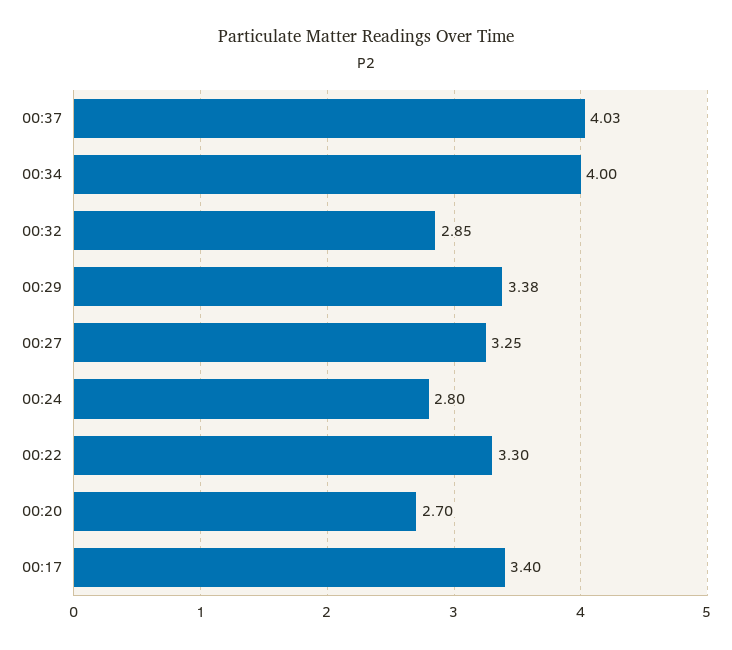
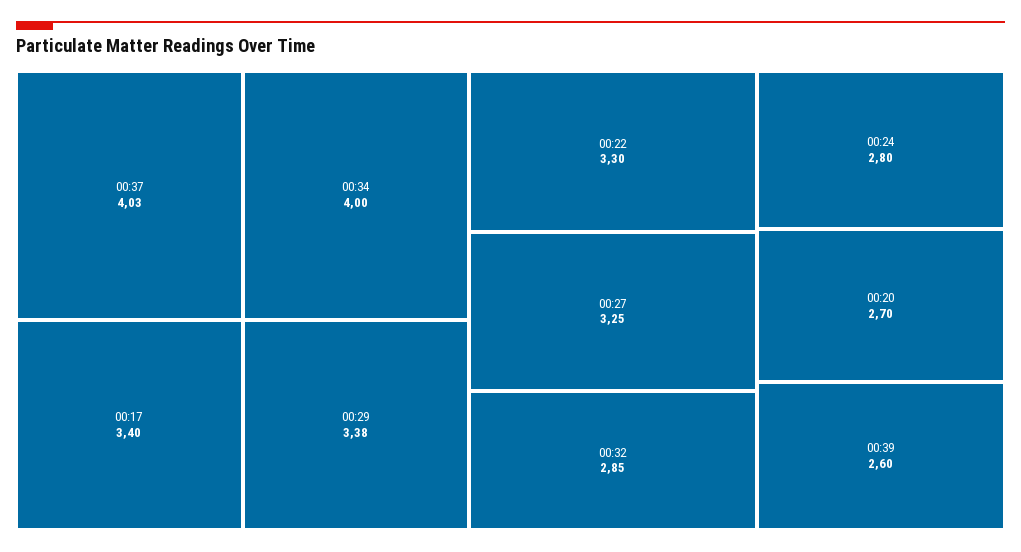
00:39: none -> 2.6

